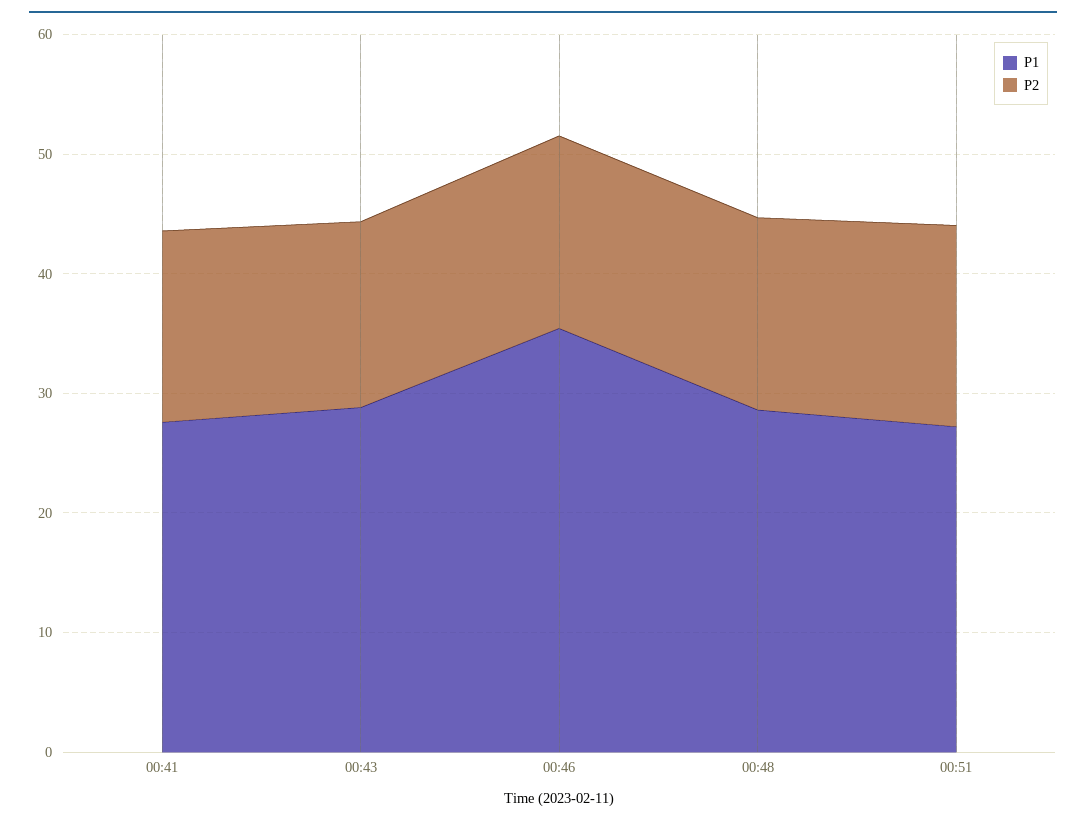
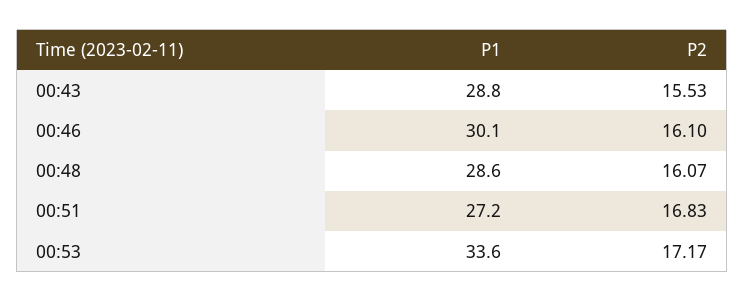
P1, 00:41: 28 -> none
P2, 00:41: 16 -> none
P1, 00:46: 36 -> 30.1
P1, 00:53: none -> 33.6
P2, 00:53: none -> 17.17

